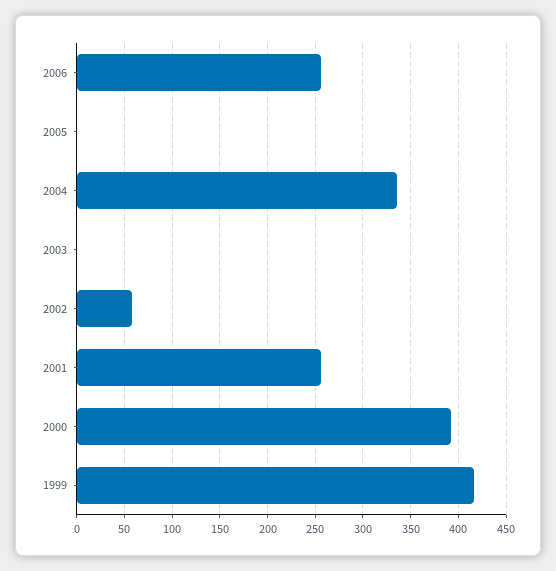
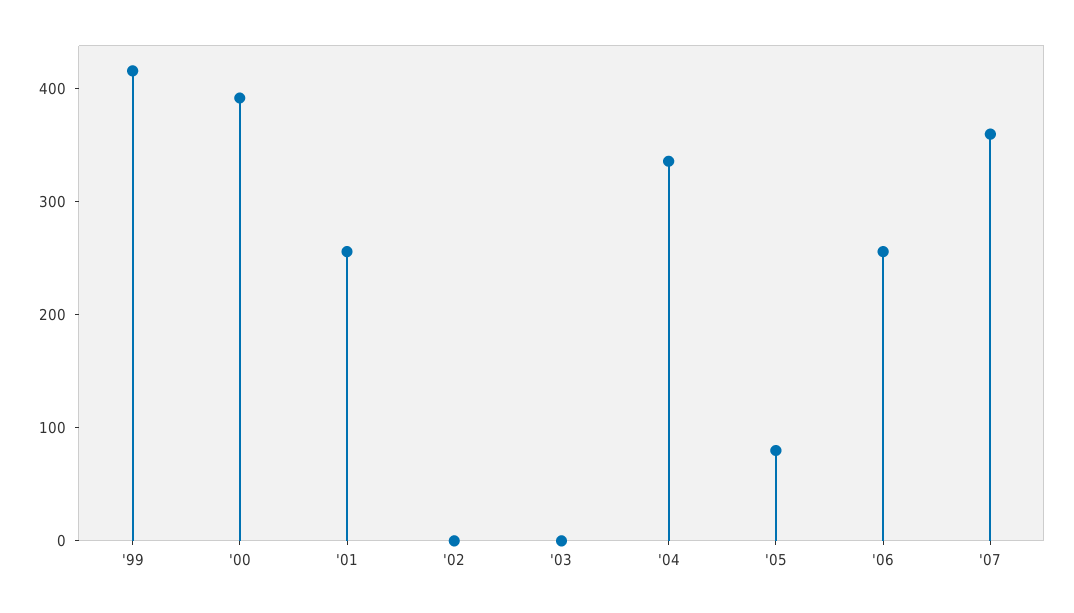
2005: 0 -> 80
2002: 60 -> 0
'07: none -> 360

